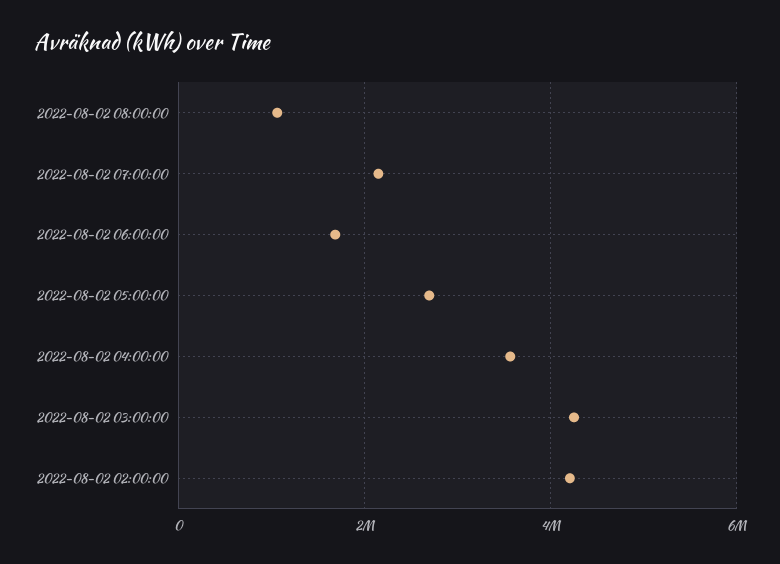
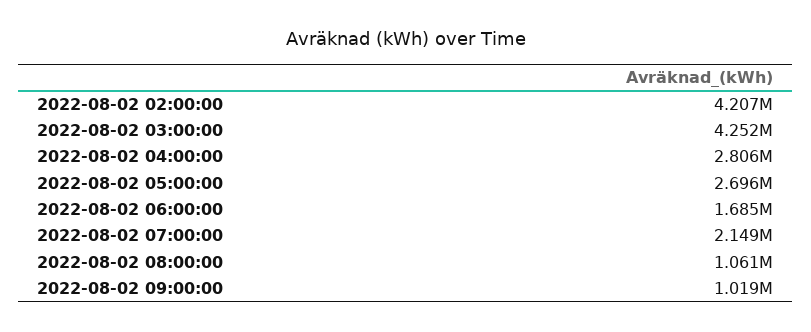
2022-08-02 04:00:00: 3600000 -> 2806000
2022-08-02 09:00:00: none -> 1019000

